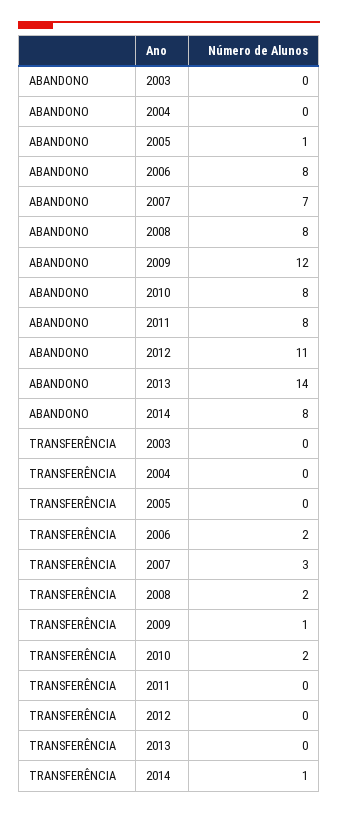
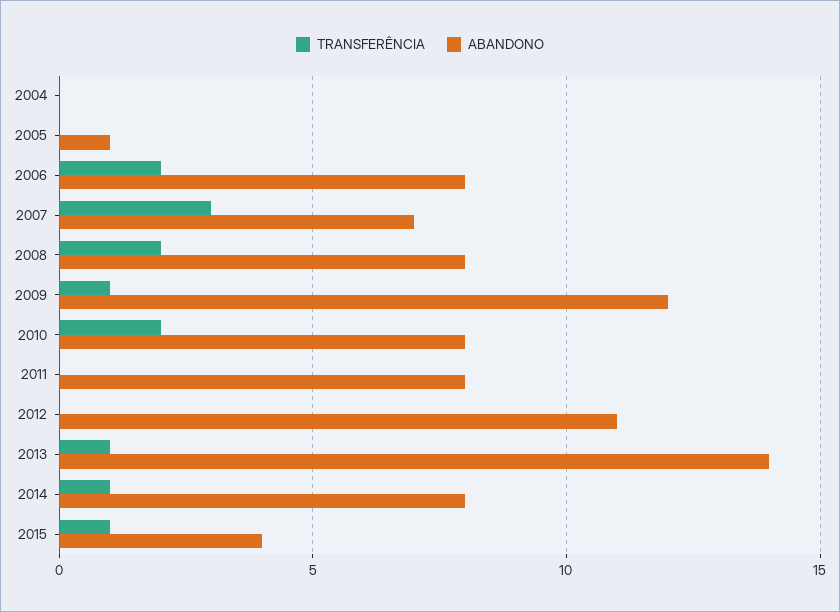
ABANDONO, 2003: 0 -> none
TRANSFERÊNCIA, 2003: 0 -> none
TRANSFERÊNCIA, 2013: 0 -> 1
TRANSFERÊNCIA, 2015: none -> 1
ABANDONO, 2015: none -> 4

